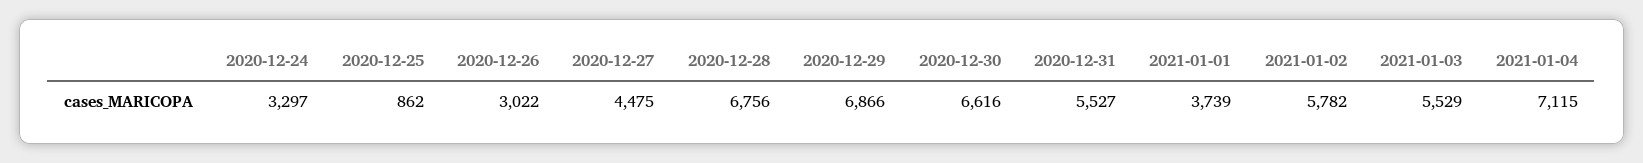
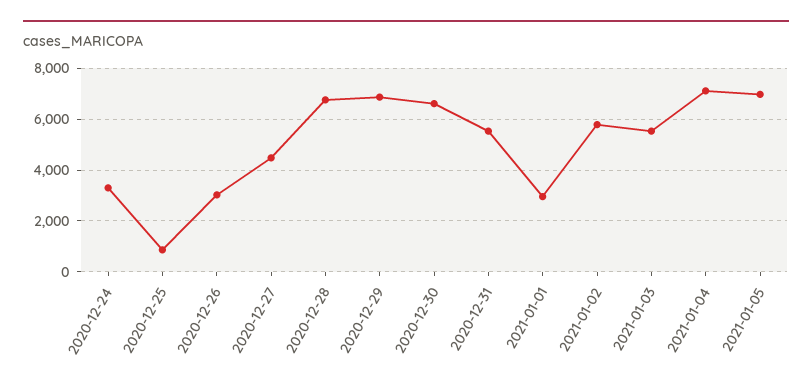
2021-01-01: 3739 -> 3000
2021-01-05: none -> 7000

